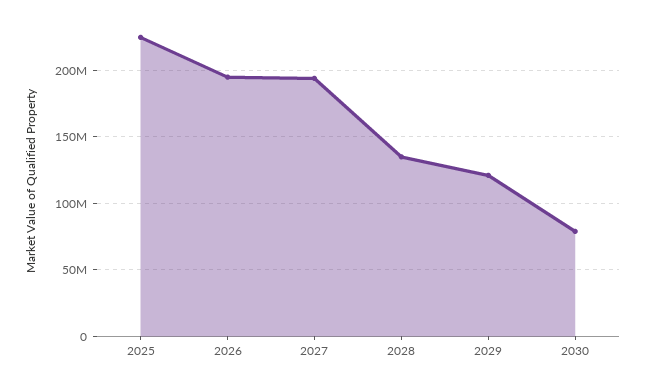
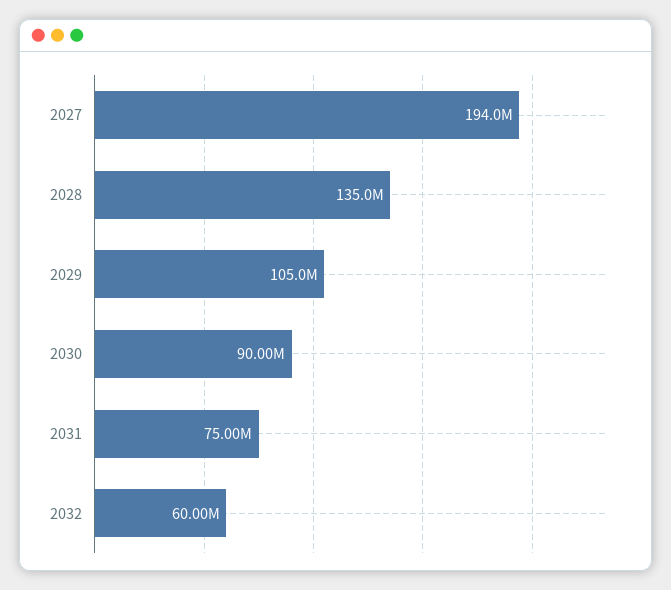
2025: 225000000 -> none
2026: 195000000 -> none
2029: 120000000 -> 105000000
2030: 80000000 -> 90000000
2031: none -> 75000000
2032: none -> 60000000

